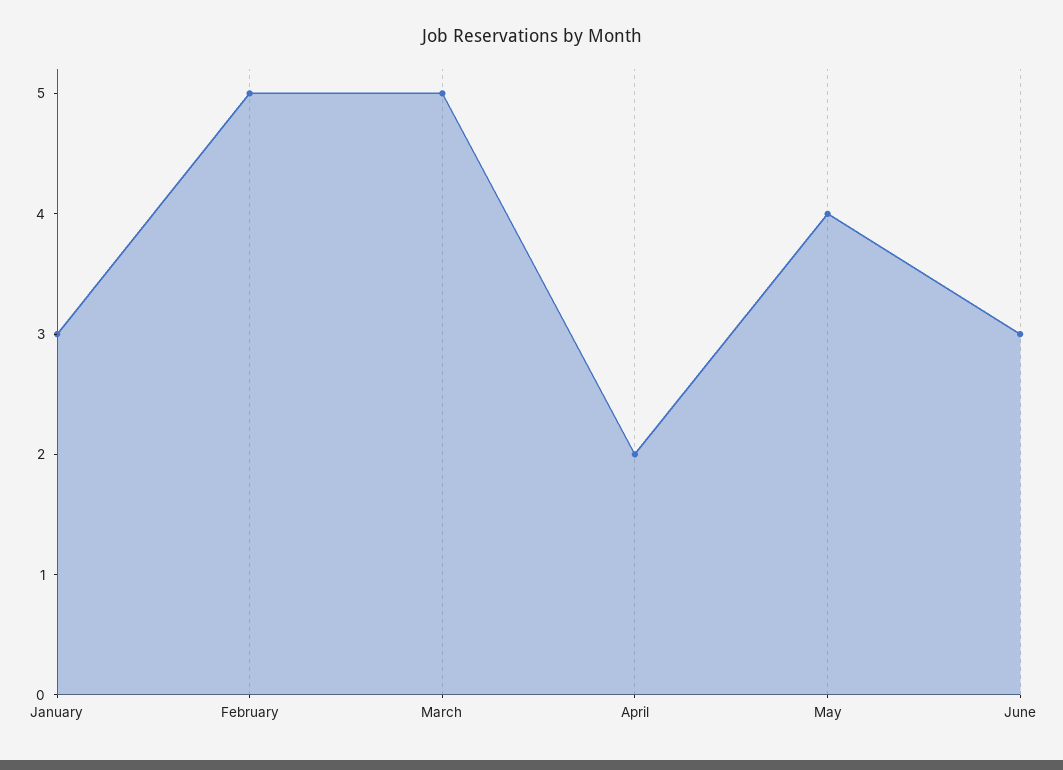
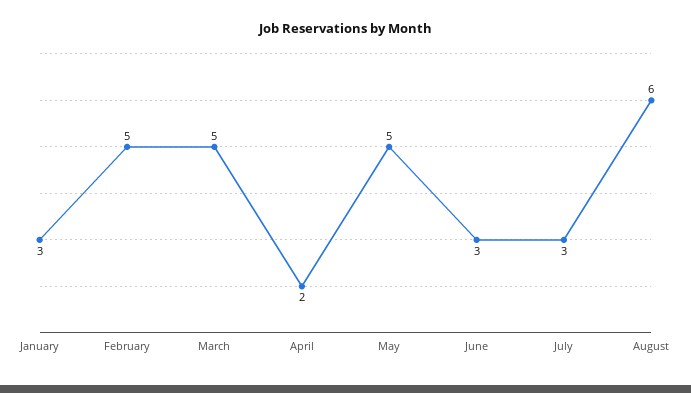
May: 4 -> 5
July: none -> 3
August: none -> 6

